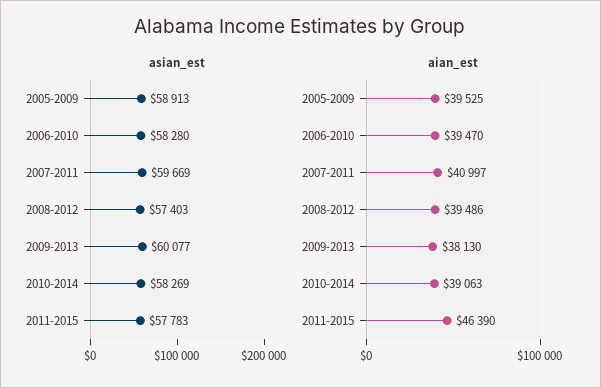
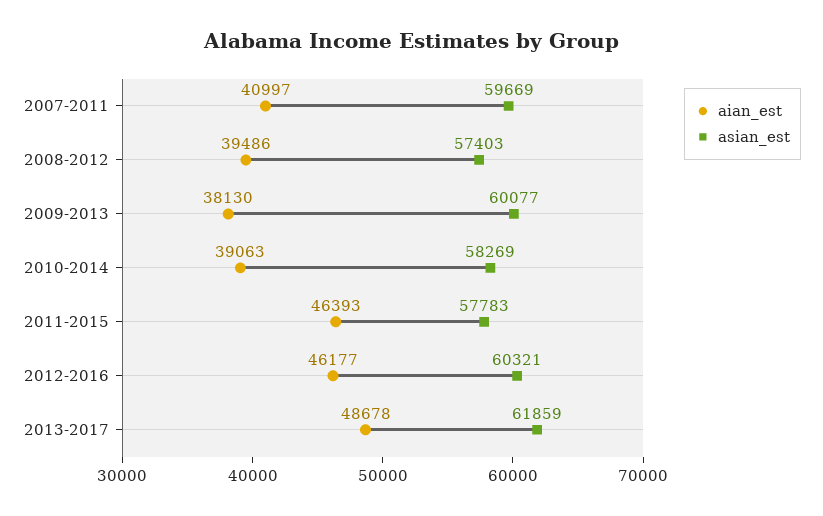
asian_est, 2005-2009: 58913 -> none
asian_est, 2006-2010: 58280 -> none
aian_est, 2005-2009: 39525 -> none
aian_est, 2006-2010: 39470 -> none
aian_est, 2011-2015: 46390 -> 46393
aian_est, 2012-2016: none -> 46177
asian_est, 2012-2016: none -> 60321
aian_est, 2013-2017: none -> 48678
asian_est, 2013-2017: none -> 61859

